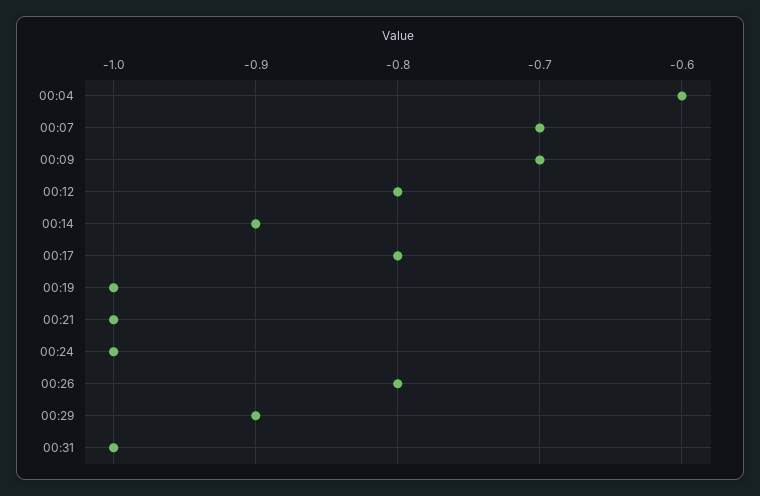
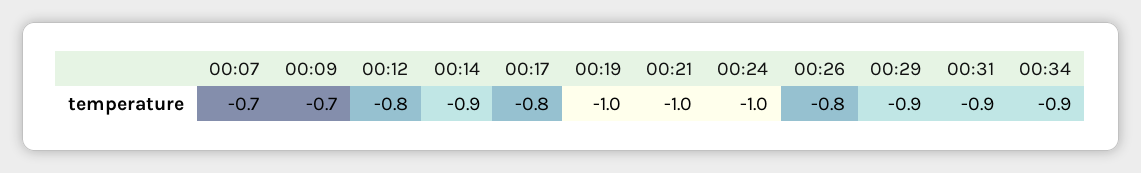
00:04: -0.6 -> none
00:31: -1 -> -0.9
00:34: none -> -0.9

